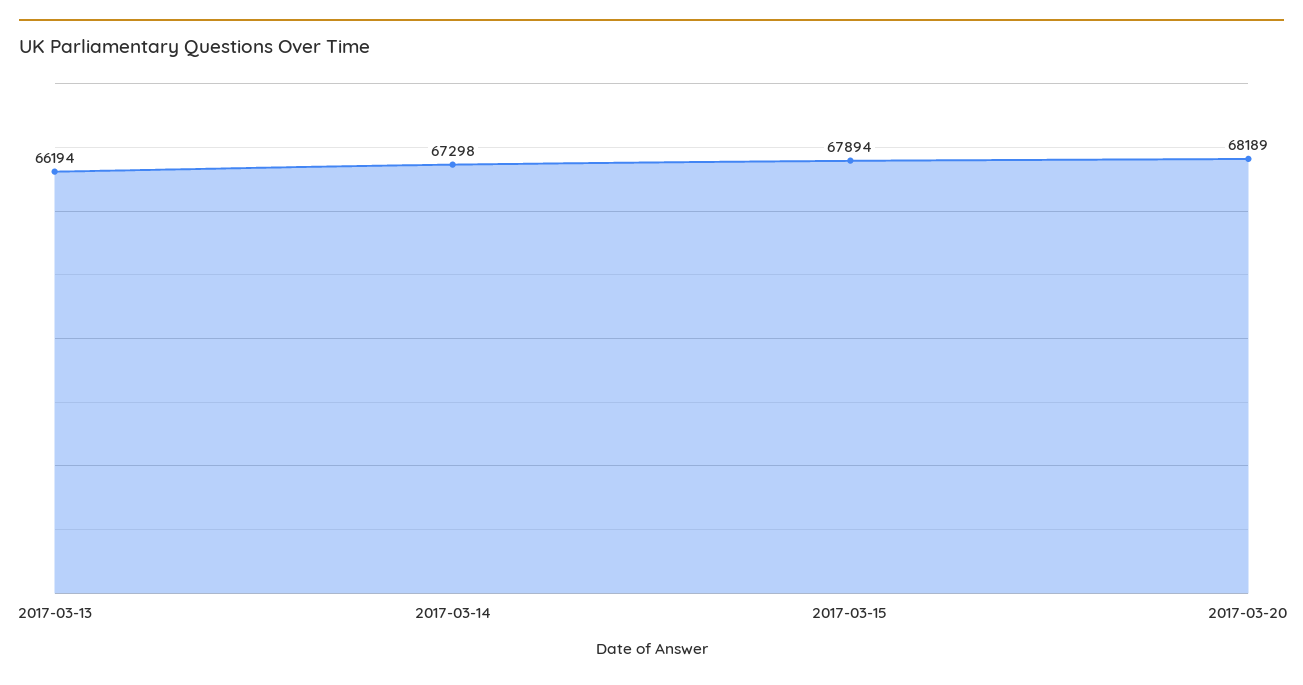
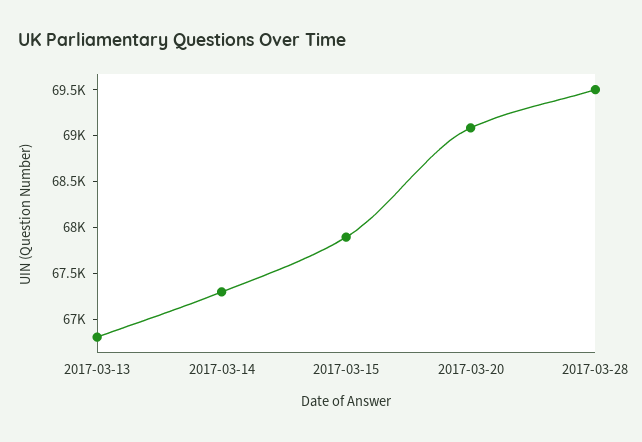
2017-03-13: 66194 -> 66800
2017-03-20: 68189 -> 69100
2017-03-28: none -> 69500

